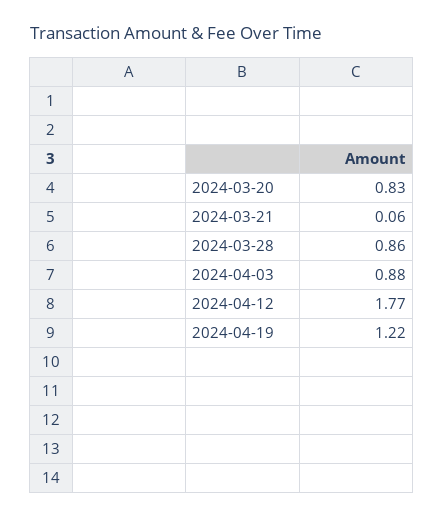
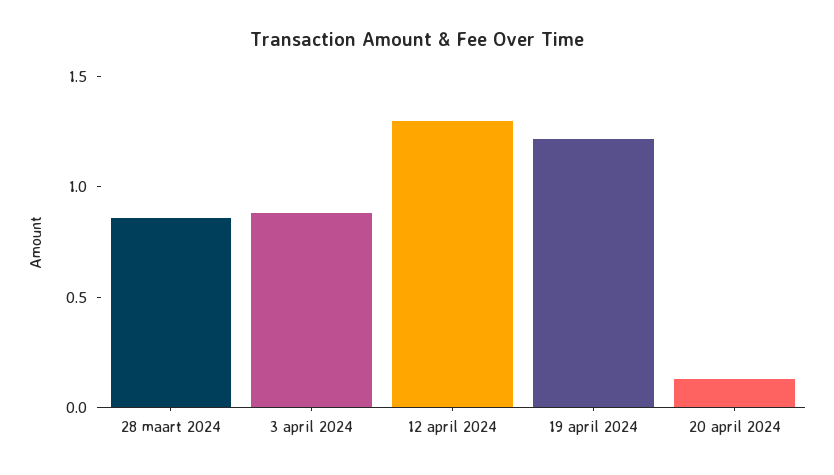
2024-03-20: 0.83 -> none
2024-03-21: 0.06 -> none
2024-04-12: 1.77 -> 1.3
20 april 2024: none -> 0.1

